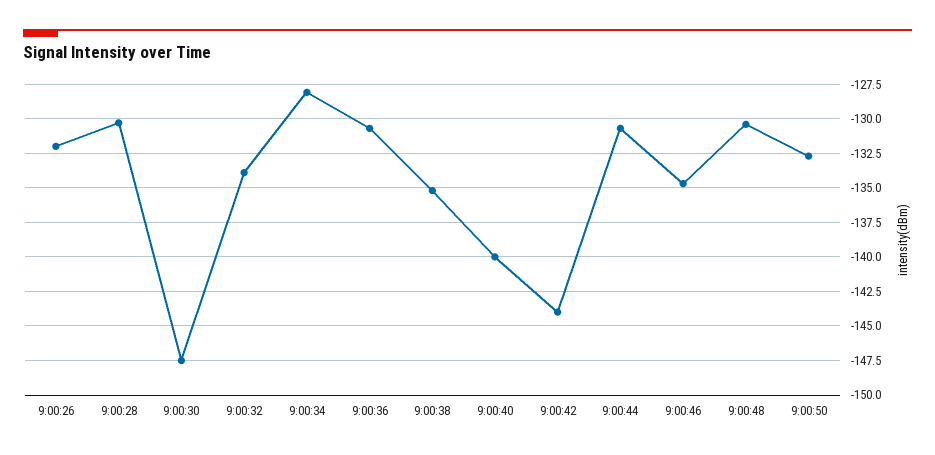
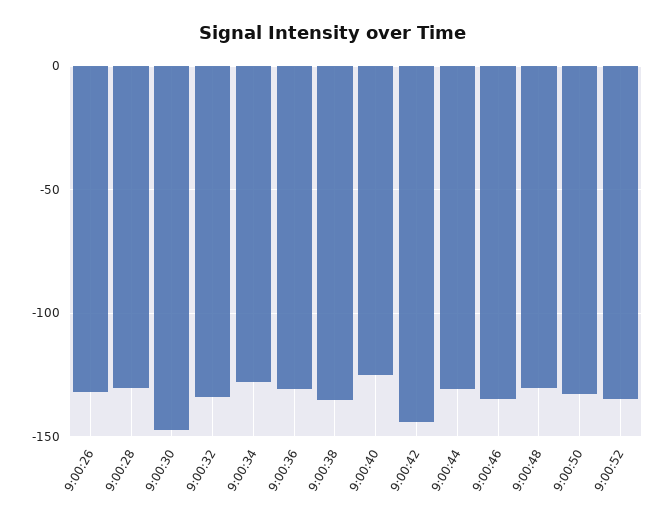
9:00:40: -140 -> -125
9:00:52: none -> -135

